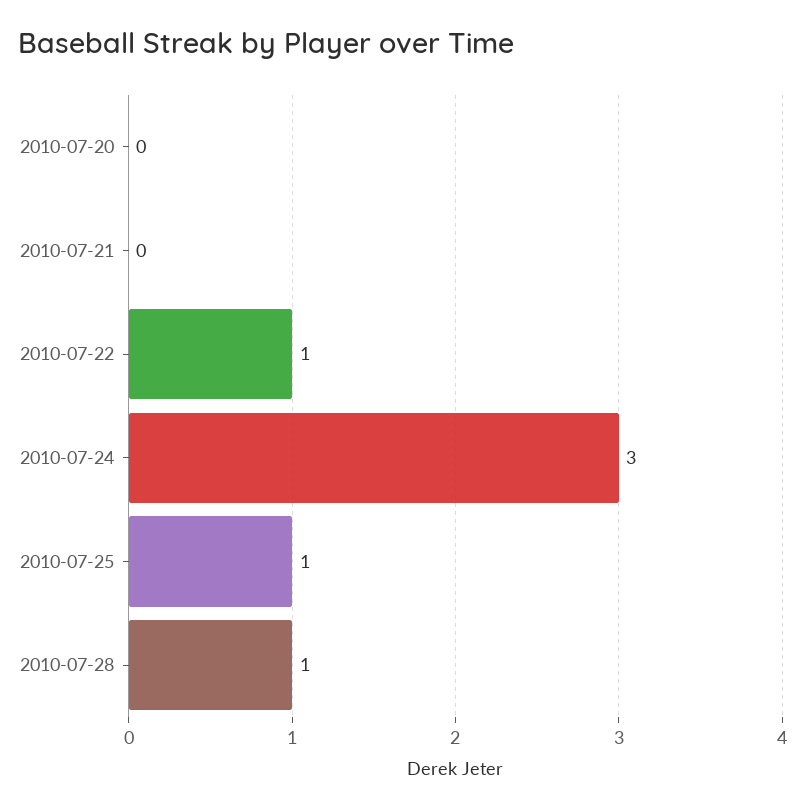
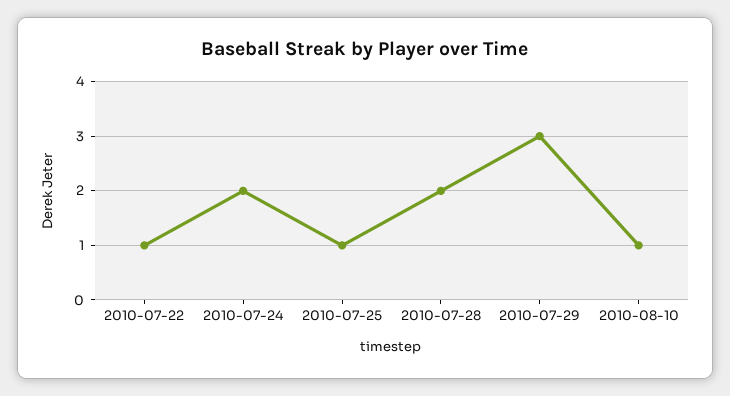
2010-07-20: 0 -> none
2010-07-21: 0 -> none
2010-07-24: 3 -> 2
2010-07-28: 1 -> 2
2010-07-29: none -> 3
2010-08-10: none -> 1

